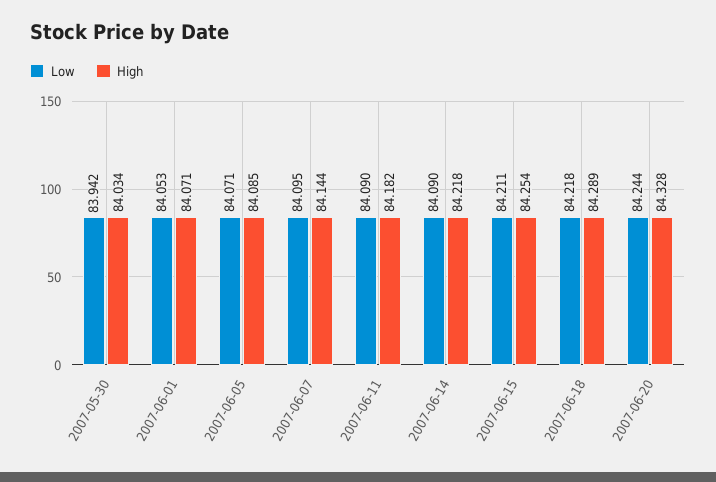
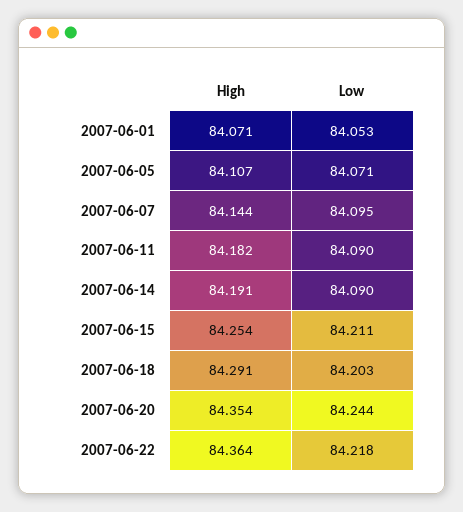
Low, 2007-05-30: 83.942 -> none
High, 2007-05-30: 84.034 -> none
High, 2007-06-05: 84.085 -> 84.107
High, 2007-06-14: 84.218 -> 84.191
Low, 2007-06-18: 84.218 -> 84.203
High, 2007-06-18: 84.289 -> 84.291
High, 2007-06-20: 84.328 -> 84.354
High, 2007-06-22: none -> 84.364
Low, 2007-06-22: none -> 84.218

